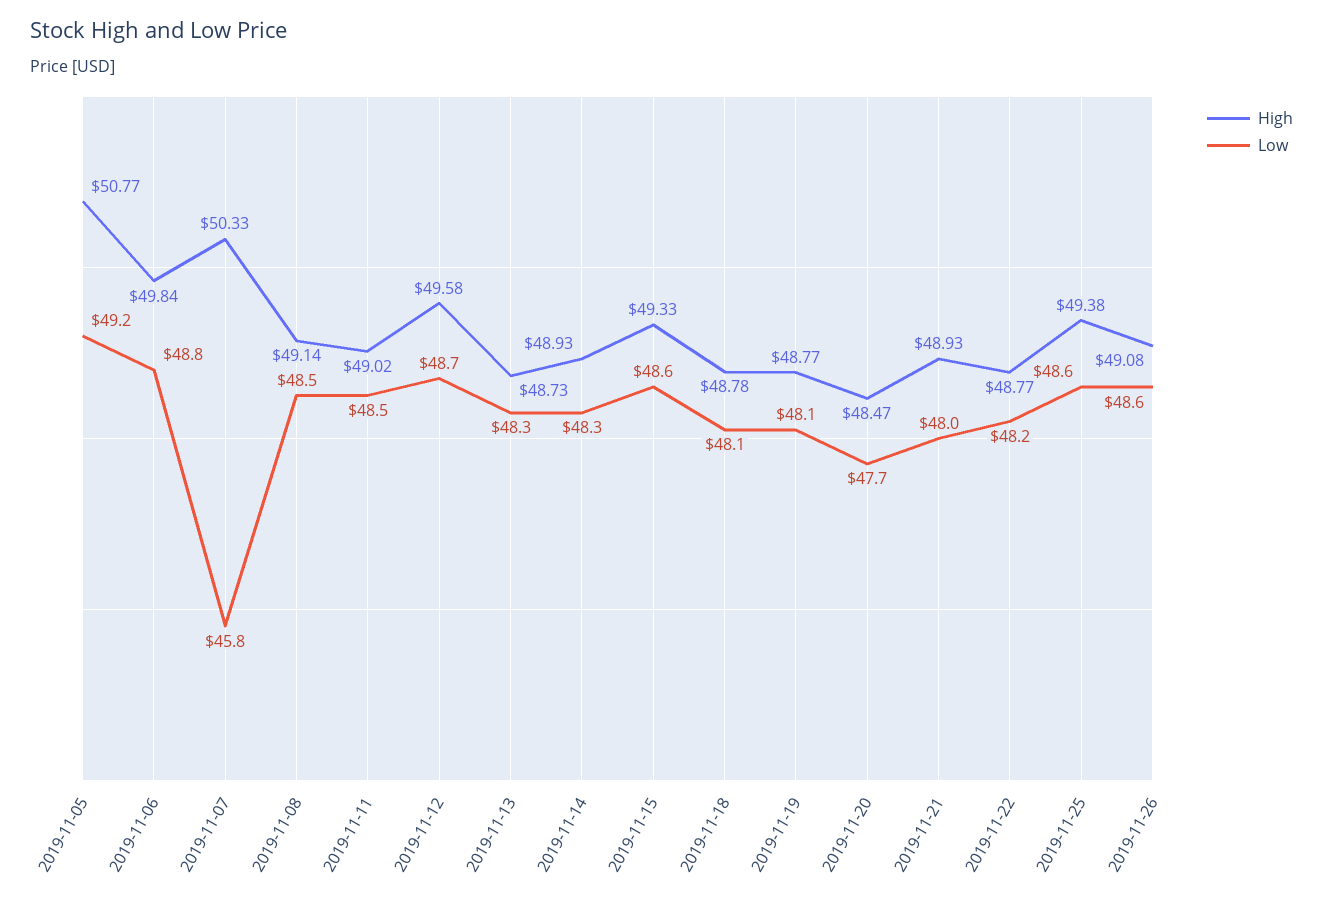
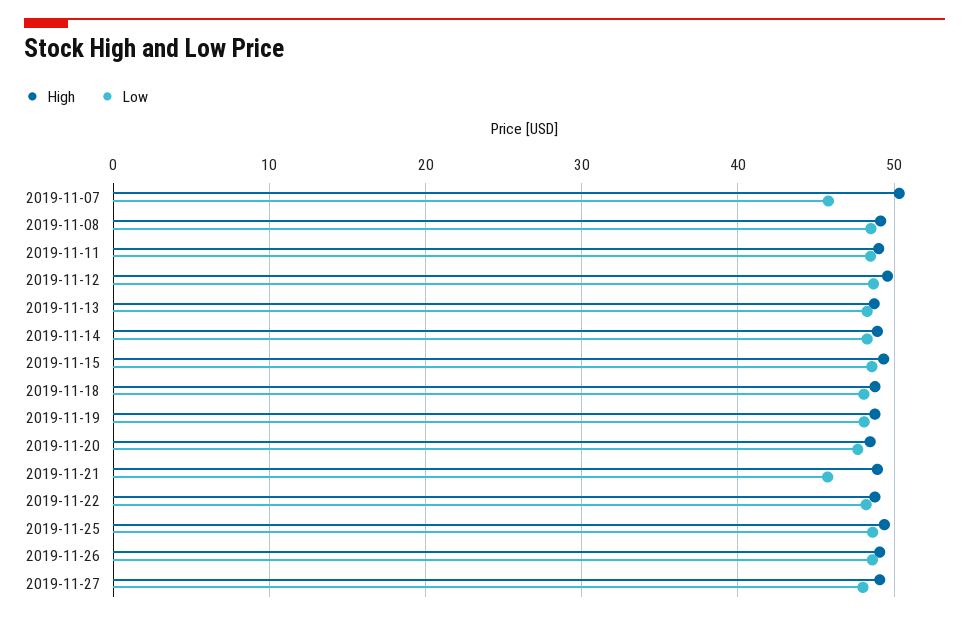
High, 2019-11-05: 50.77 -> none
Low, 2019-11-05: 49.2 -> none
High, 2019-11-06: 49.84 -> none
Low, 2019-11-06: 48.8 -> none
Low, 2019-11-21: 48 -> 46
High, 2019-11-27: none -> 49
Low, 2019-11-27: none -> 48

